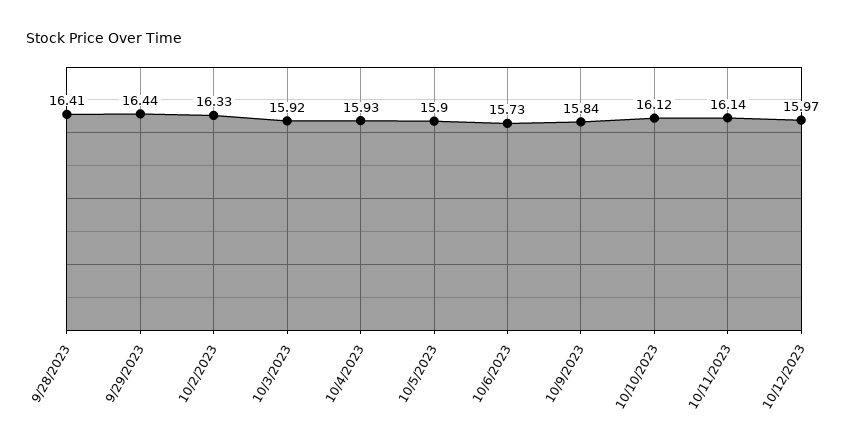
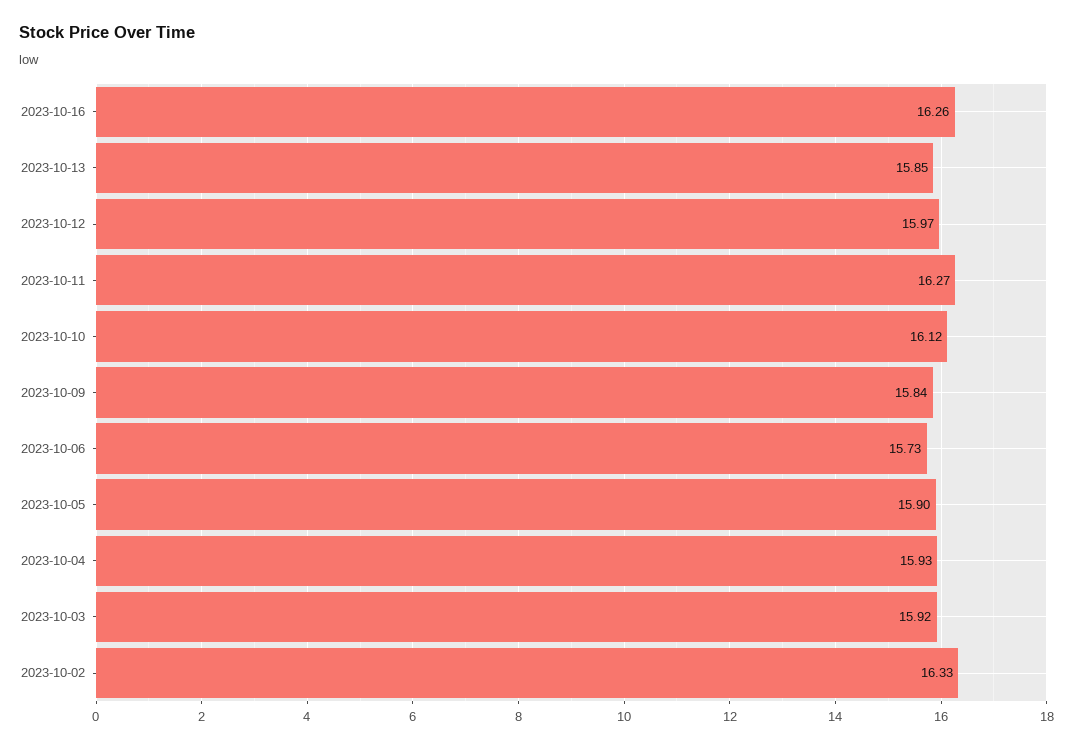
9/28/2023: 16.41 -> none
9/29/2023: 16.44 -> none
10/11/2023: 16.14 -> 16.27
2023-10-16: none -> 16.26
2023-10-13: none -> 15.85

